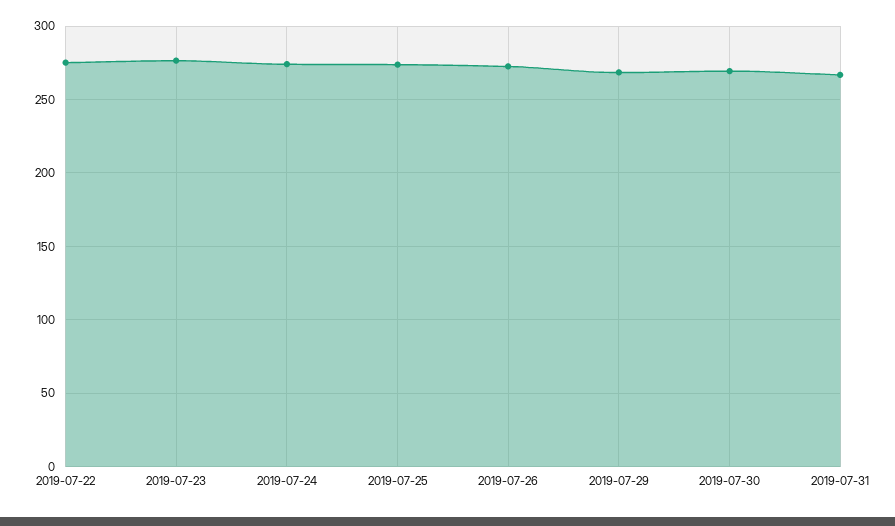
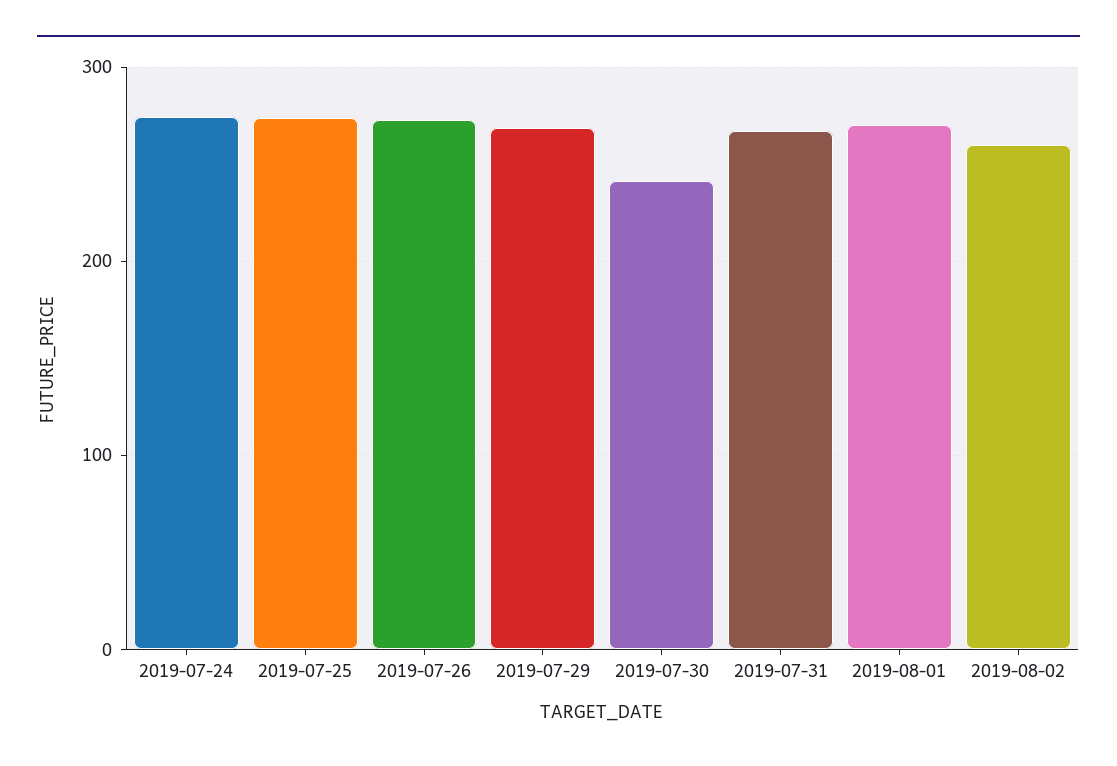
2019-07-22: 275 -> none
2019-07-23: 275 -> none
2019-07-30: 270 -> 240
2019-08-01: none -> 270
2019-08-02: none -> 260

